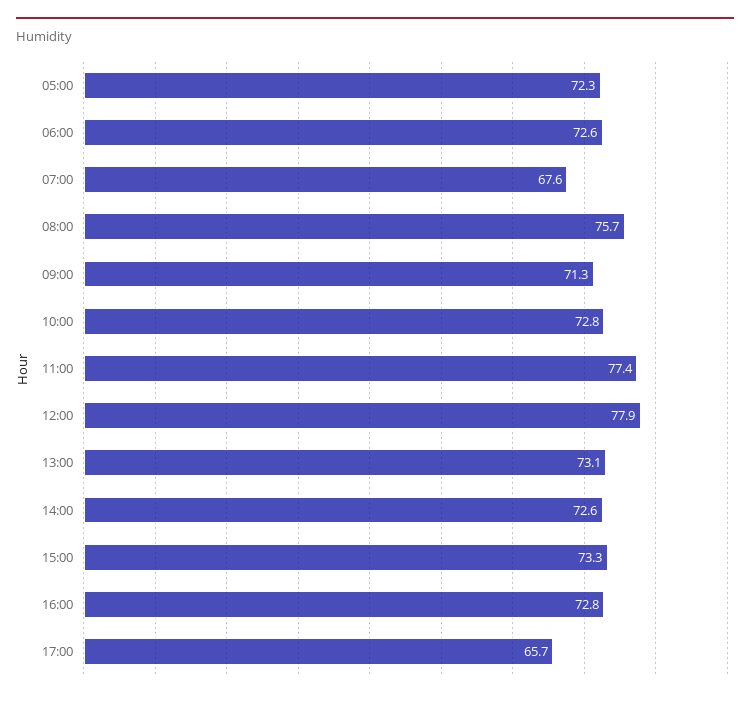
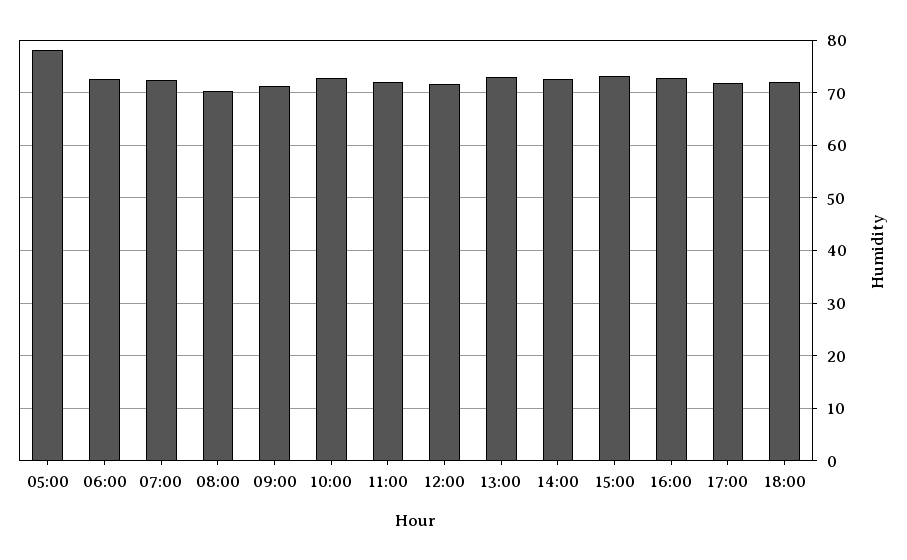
05:00: 72.3 -> 78
07:00: 67.6 -> 72
08:00: 75.7 -> 70
11:00: 77.4 -> 72
12:00: 77.9 -> 72
17:00: 65.7 -> 72
18:00: none -> 72

